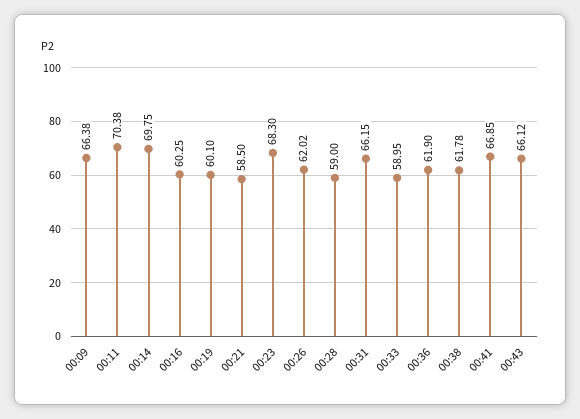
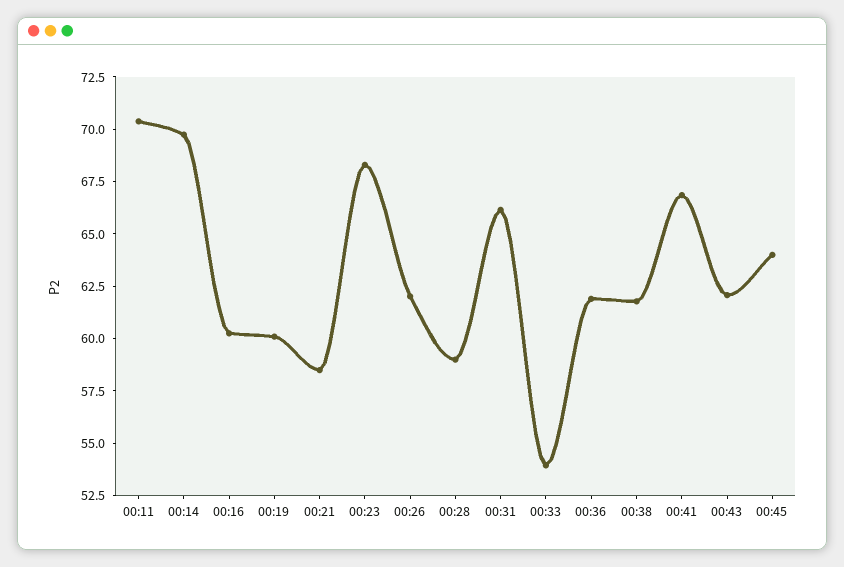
00:09: 66.38 -> none
00:33: 58.95 -> 54
00:43: 66.12 -> 62
00:45: none -> 64

